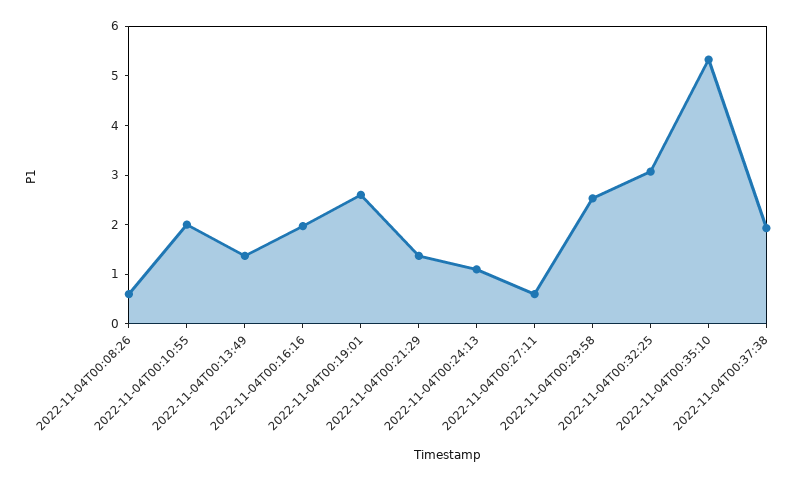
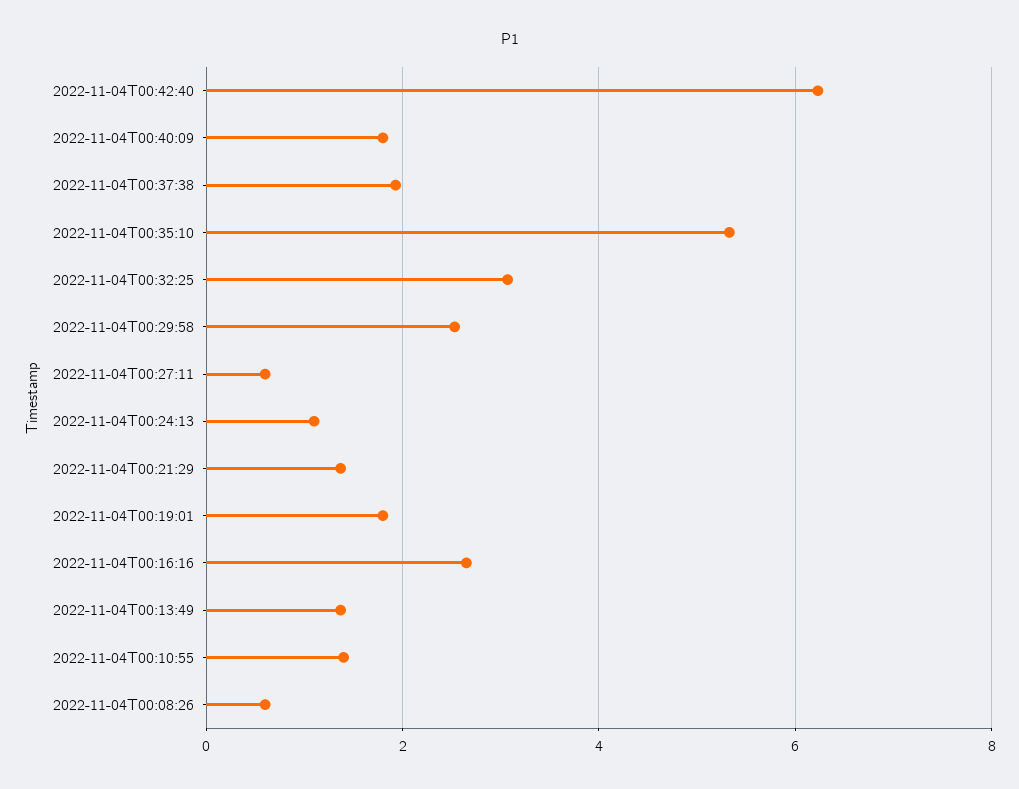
2022-11-04T00:10:55: 2 -> 1.4
2022-11-04T00:16:16: 2 -> 2.6
2022-11-04T00:19:01: 2.6 -> 1.8
2022-11-04T00:42:40: none -> 6.2
2022-11-04T00:40:09: none -> 1.8

